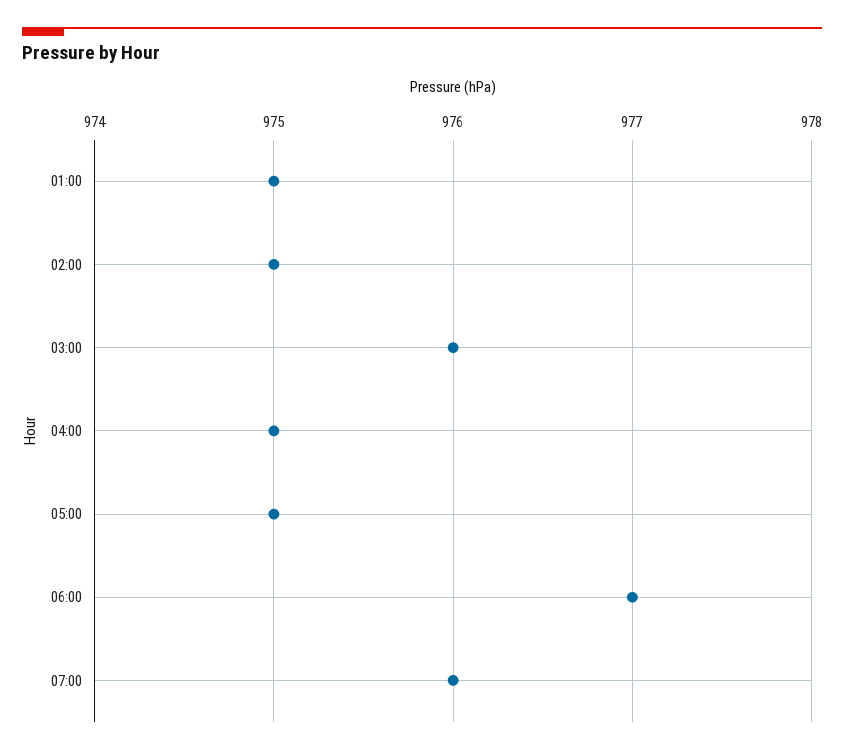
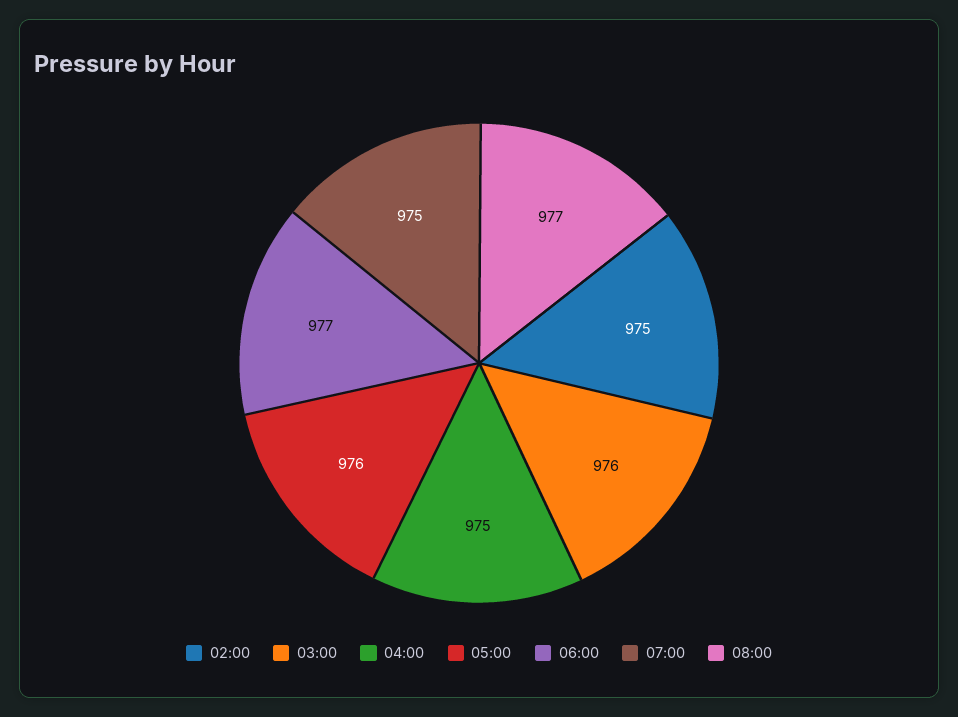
01:00: 975 -> none
05:00: 975 -> 976
07:00: 976 -> 975
08:00: none -> 977

